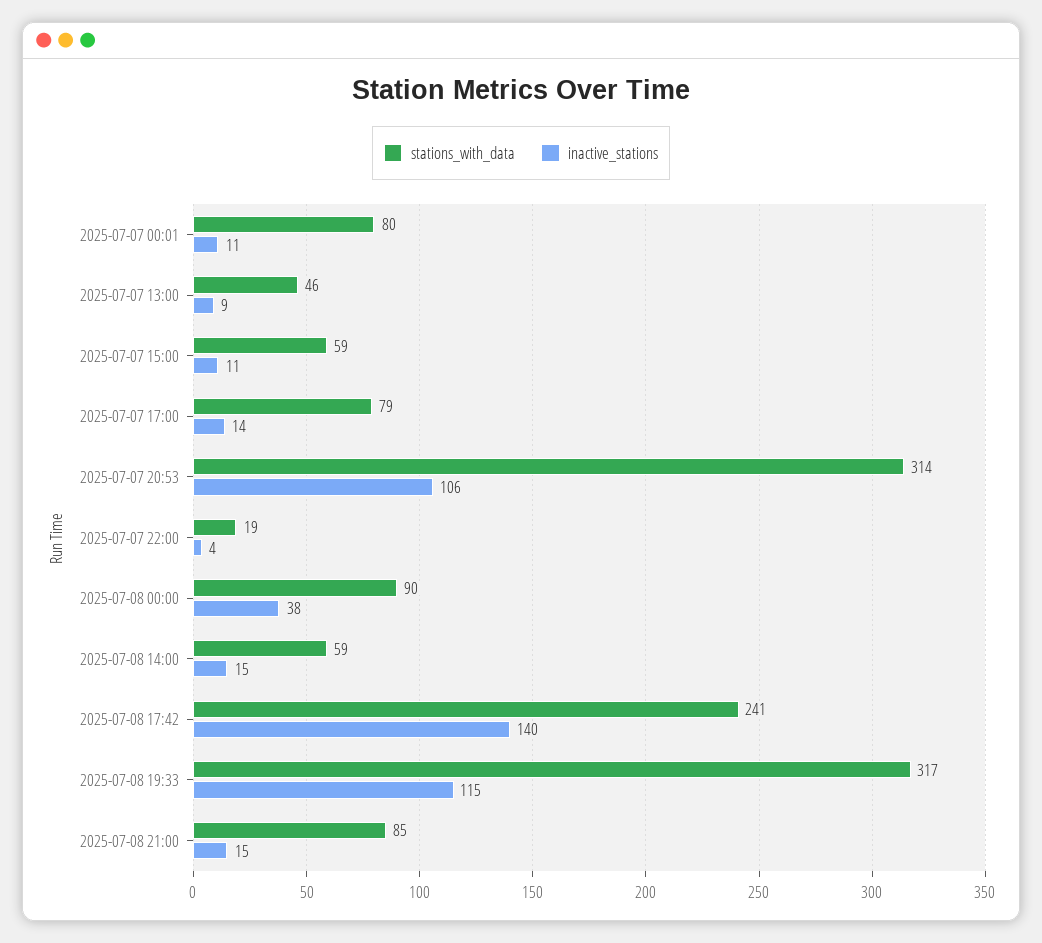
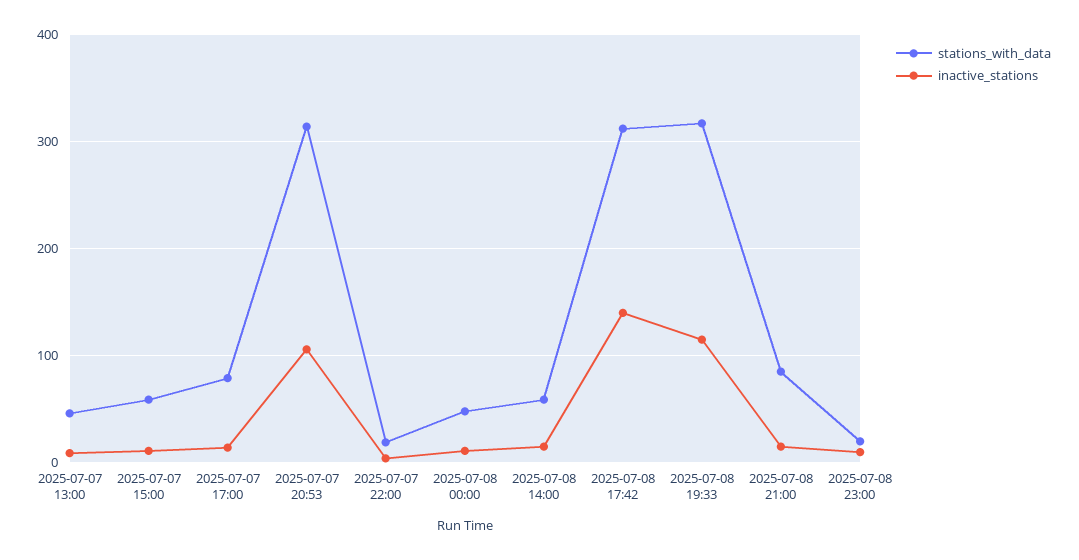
stations_with_data, 2025-07-07 00:01: 80 -> none
inactive_stations, 2025-07-07 00:01: 11 -> none
stations_with_data, 2025-07-08 00:00: 90 -> 50
inactive_stations, 2025-07-08 00:00: 38 -> 10
stations_with_data, 2025-07-08 17:42: 241 -> 310
stations_with_data, 2025-07-08 23:00: none -> 20
inactive_stations, 2025-07-08 23:00: none -> 10

